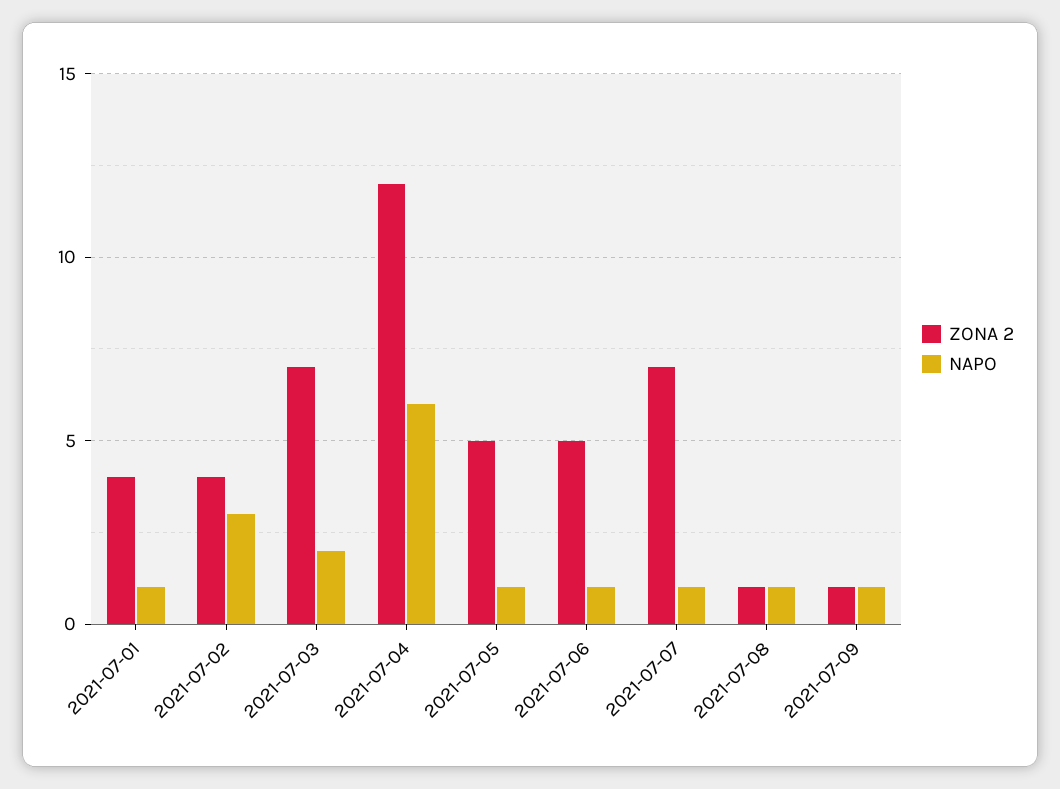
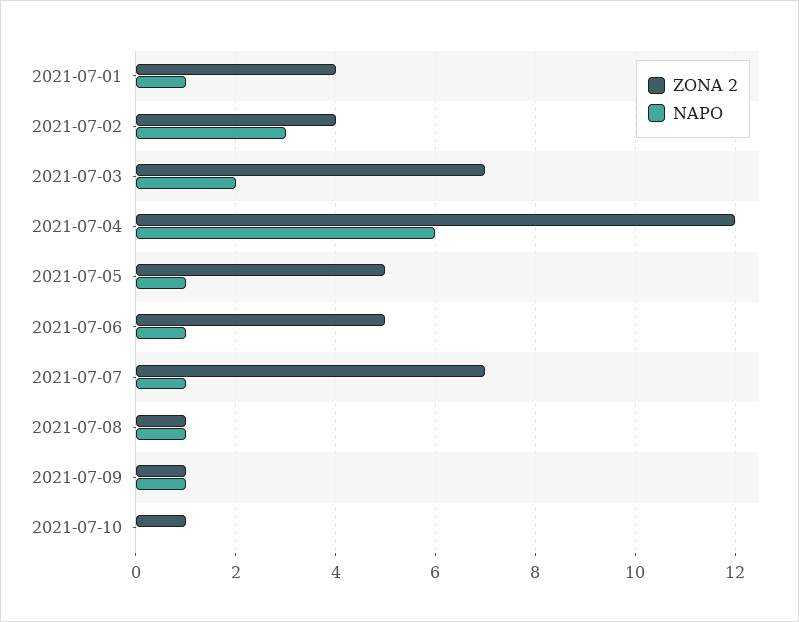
ZONA 2, 2021-07-10: none -> 1
NAPO, 2021-07-10: none -> 0

